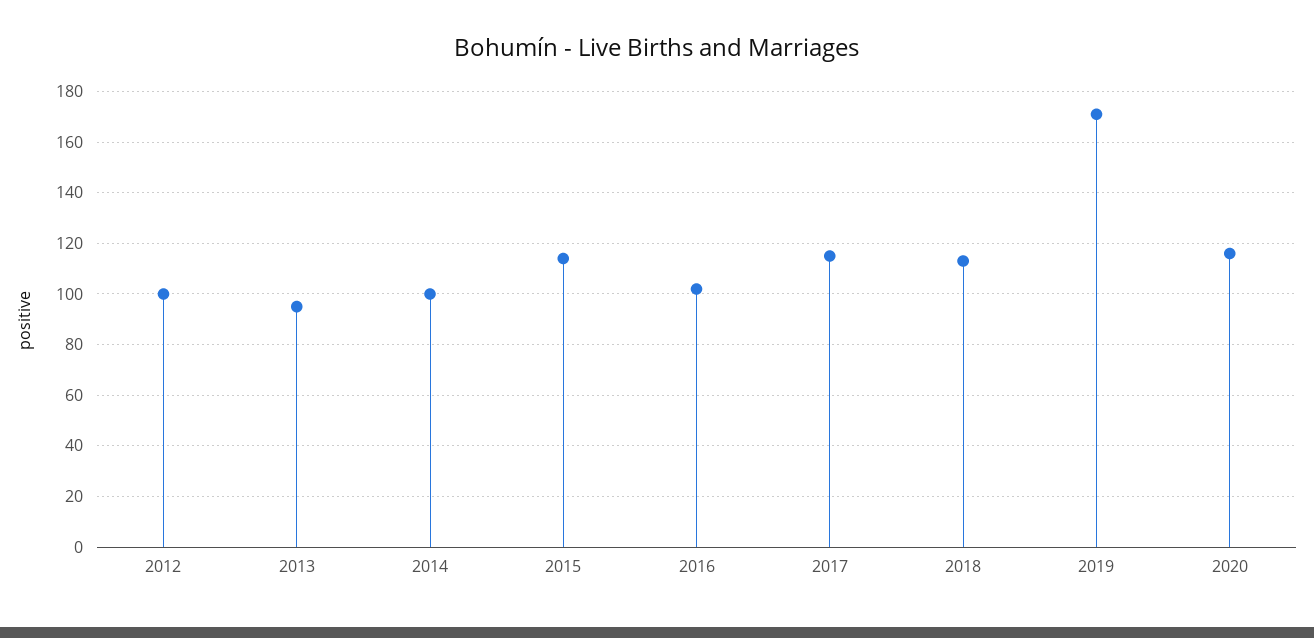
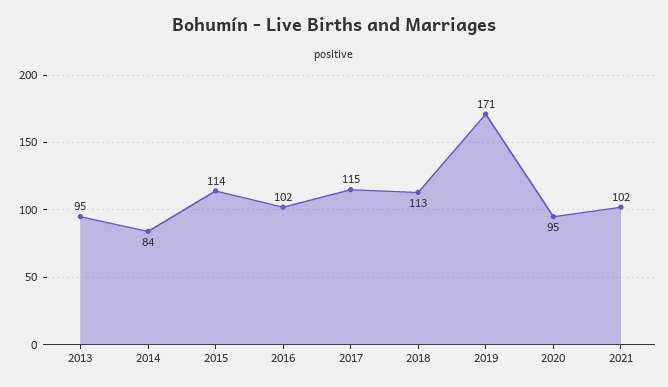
2012: 100 -> none
2014: 100 -> 84
2020: 115 -> 95
2021: none -> 102

